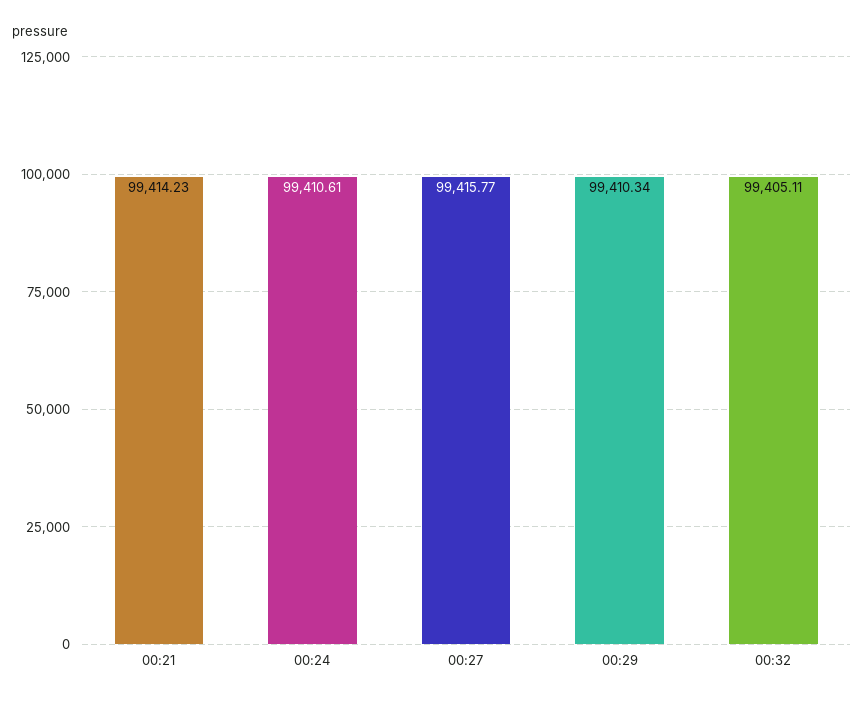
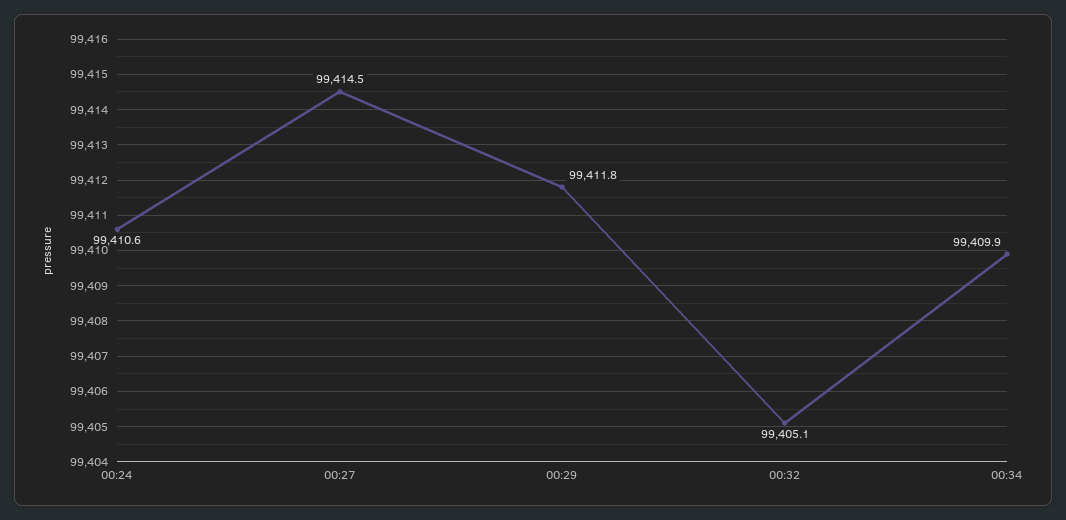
00:21: 99414.23 -> none
00:27: 99415.77 -> 99414.5
00:29: 99410.34 -> 99411.8
00:34: none -> 99409.9

